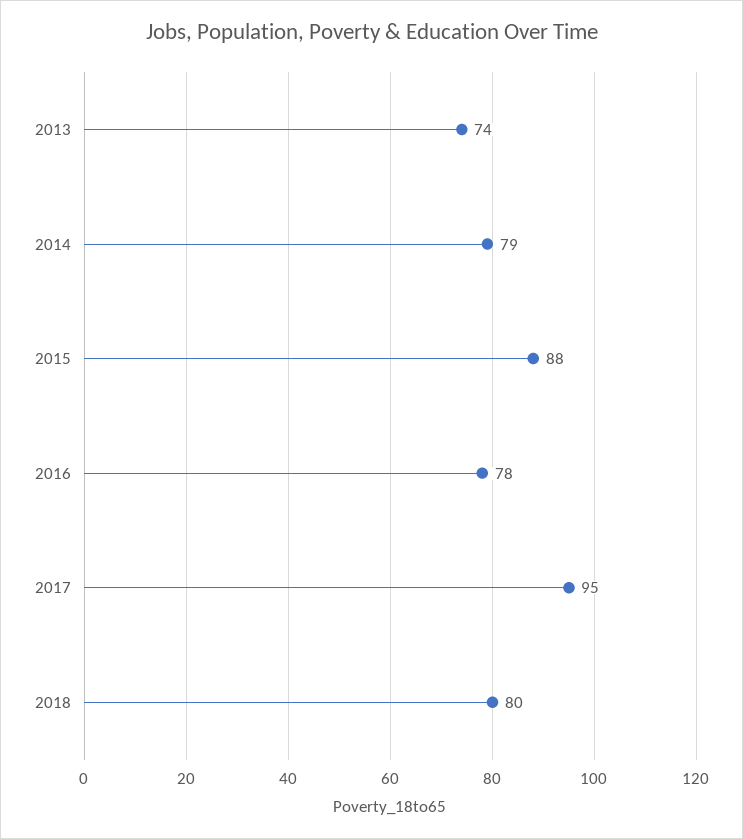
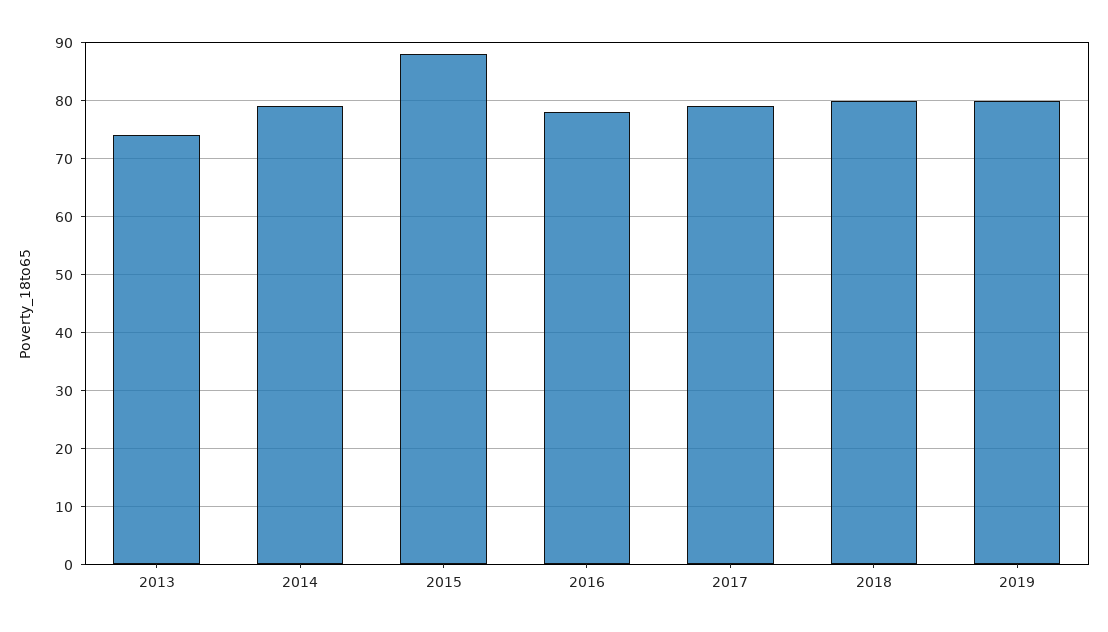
2017: 95 -> 80
2019: none -> 80

